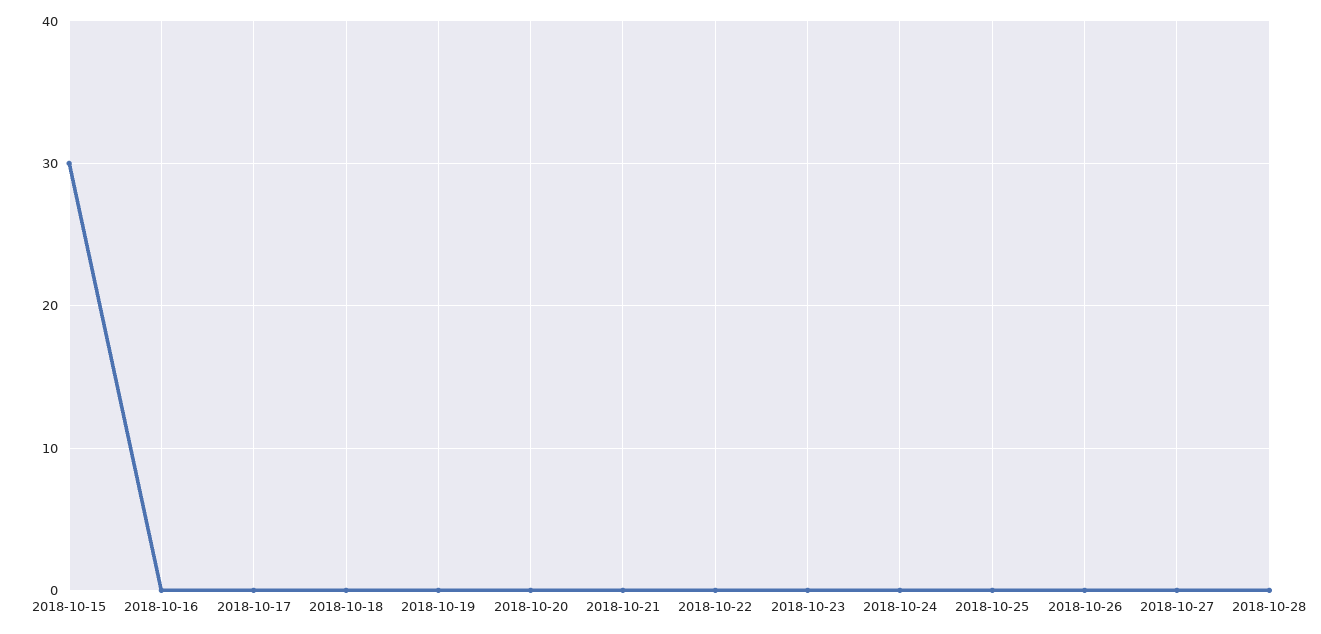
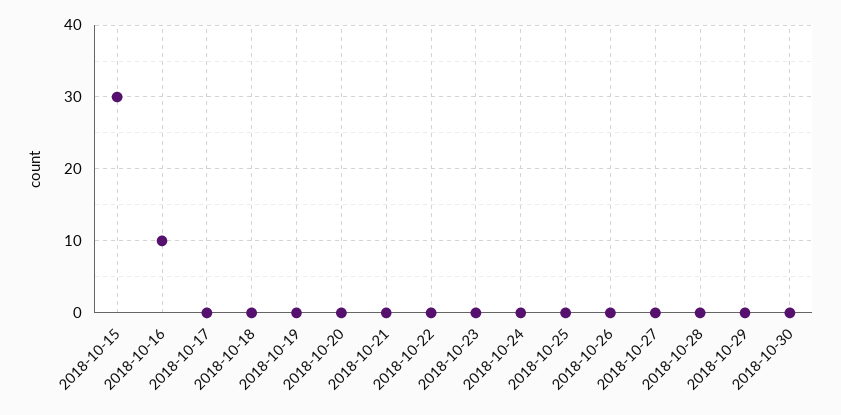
2018-10-16: 0 -> 10
2018-10-29: none -> 0
2018-10-30: none -> 0

